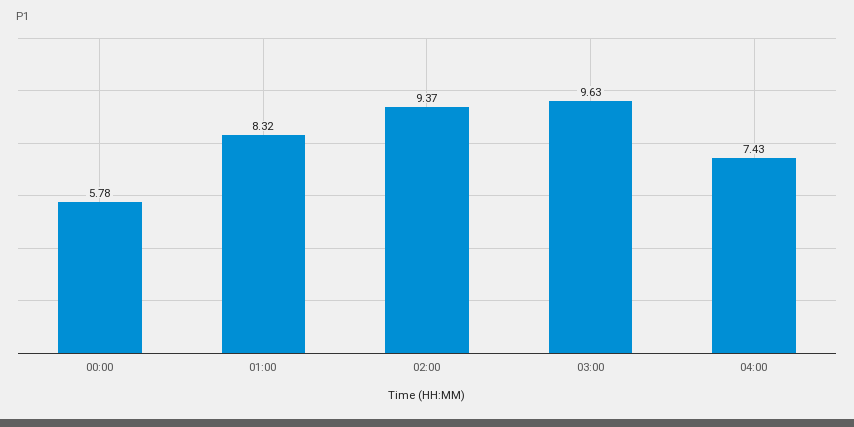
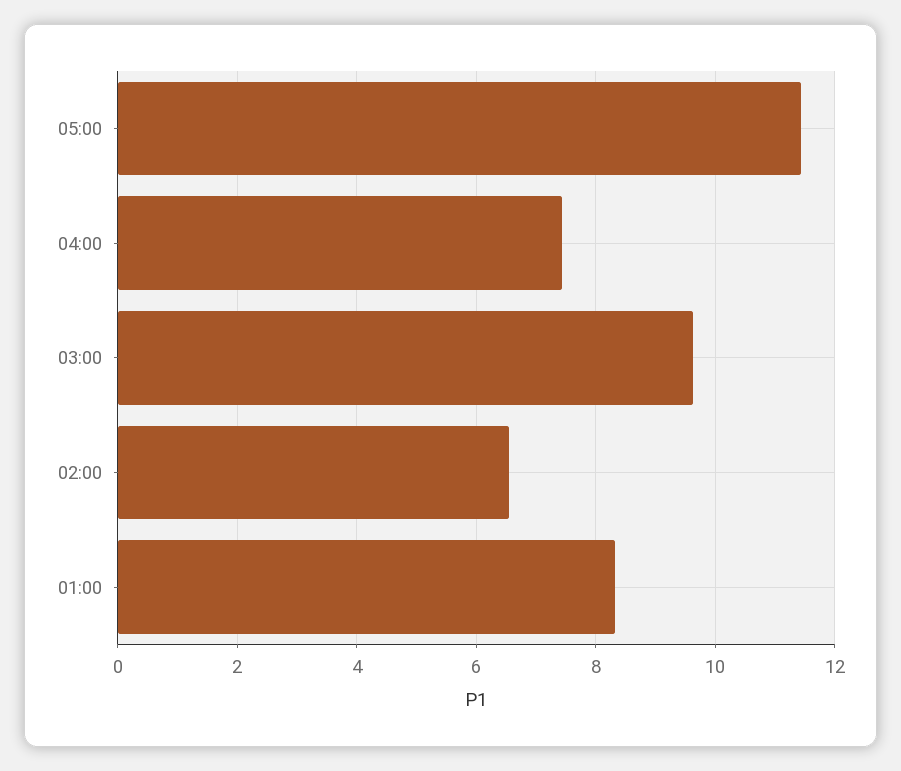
00:00: 5.78 -> none
02:00: 9.37 -> 6.6
05:00: none -> 11.4

